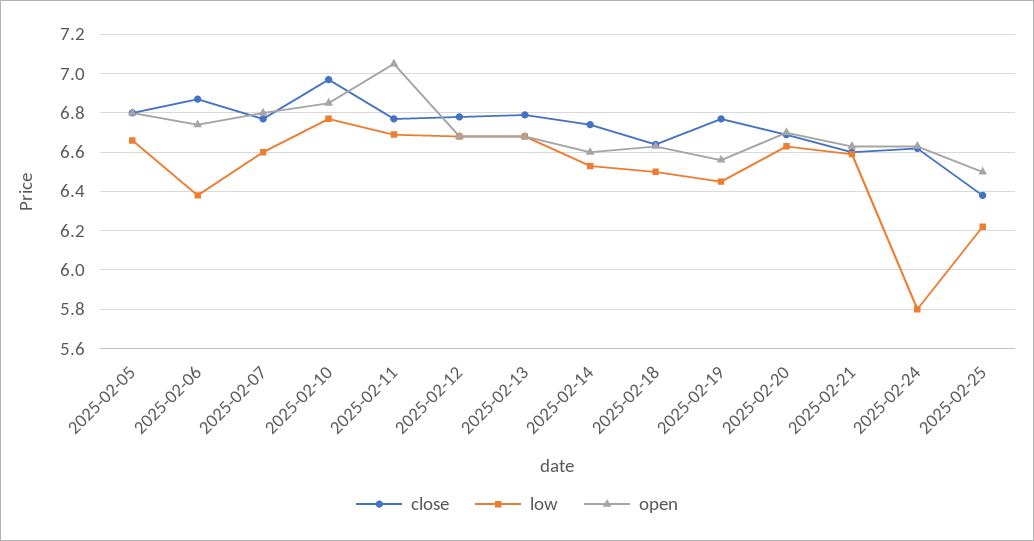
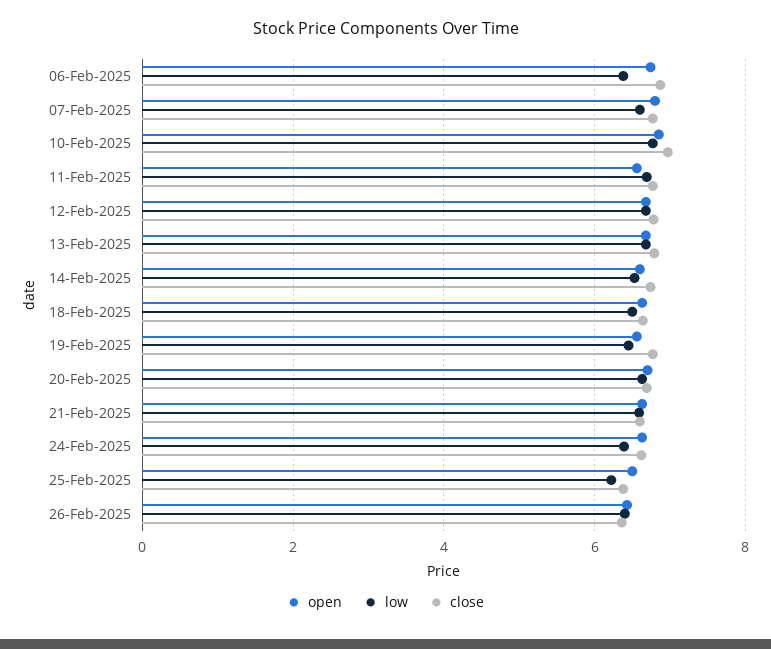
close, 2025-02-05: 6.8 -> none
low, 2025-02-05: 6.65 -> none
open, 2025-02-05: 6.8 -> none
open, 2025-02-11: 7.05 -> 6.6
low, 2025-02-24: 5.8 -> 6.4
open, 26-Feb-2025: none -> 6.4
low, 26-Feb-2025: none -> 6.4
close, 26-Feb-2025: none -> 6.4

